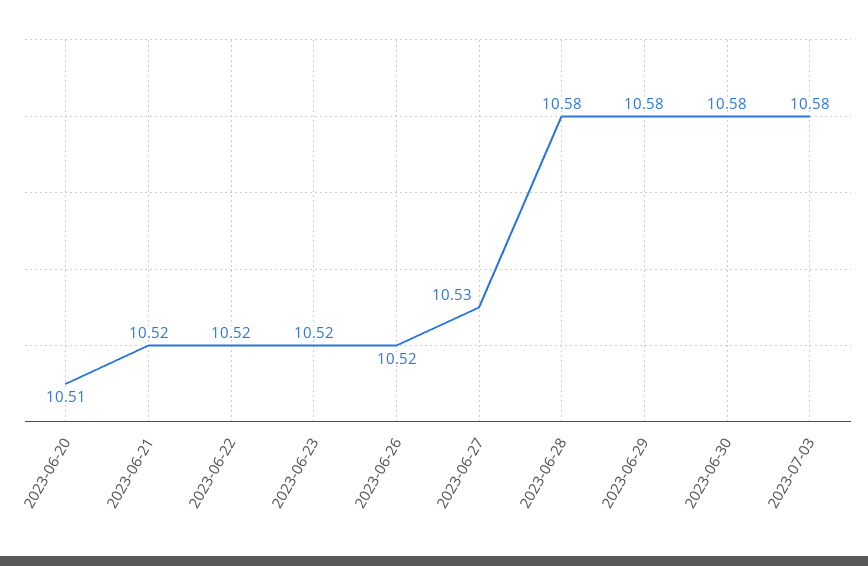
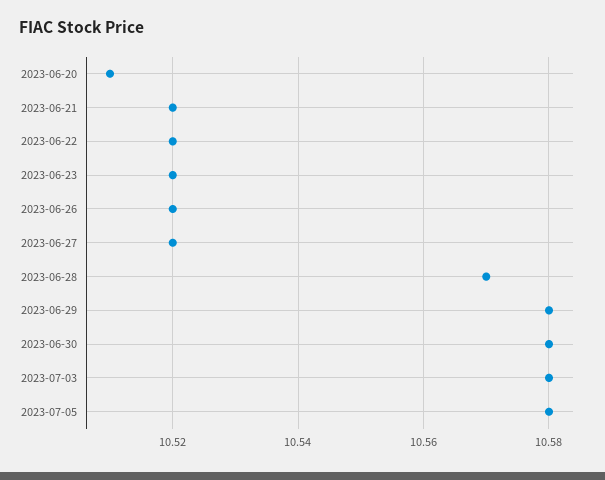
2023-06-27: 10.53 -> 10.52
2023-06-28: 10.58 -> 10.57
2023-07-05: none -> 10.58

